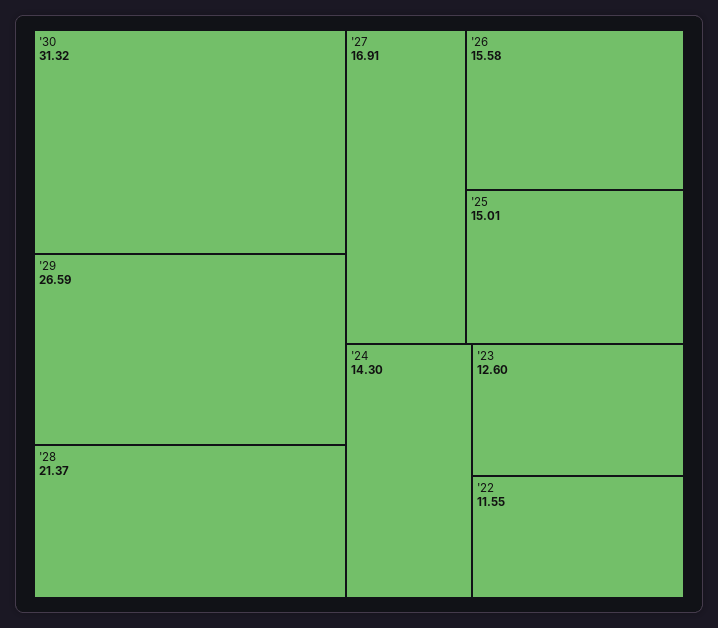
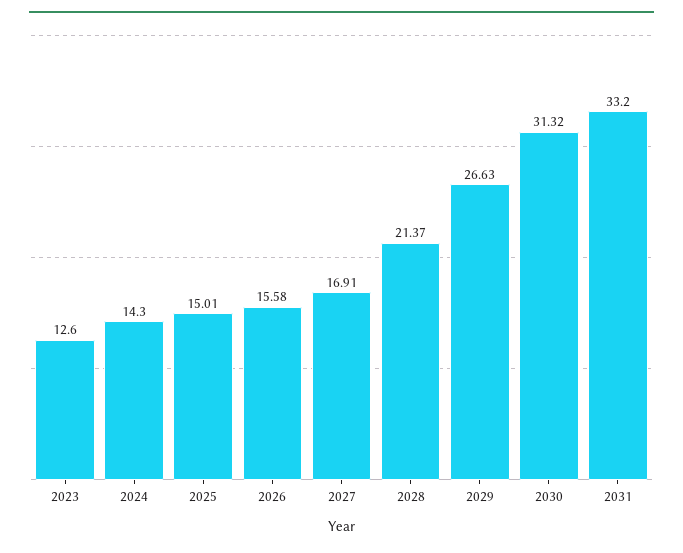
'29: 26.59 -> 26.63
'22: 11.55 -> none
2031: none -> 33.2

